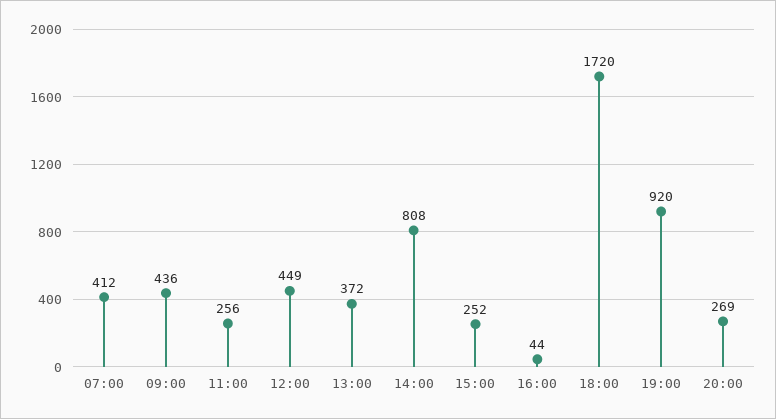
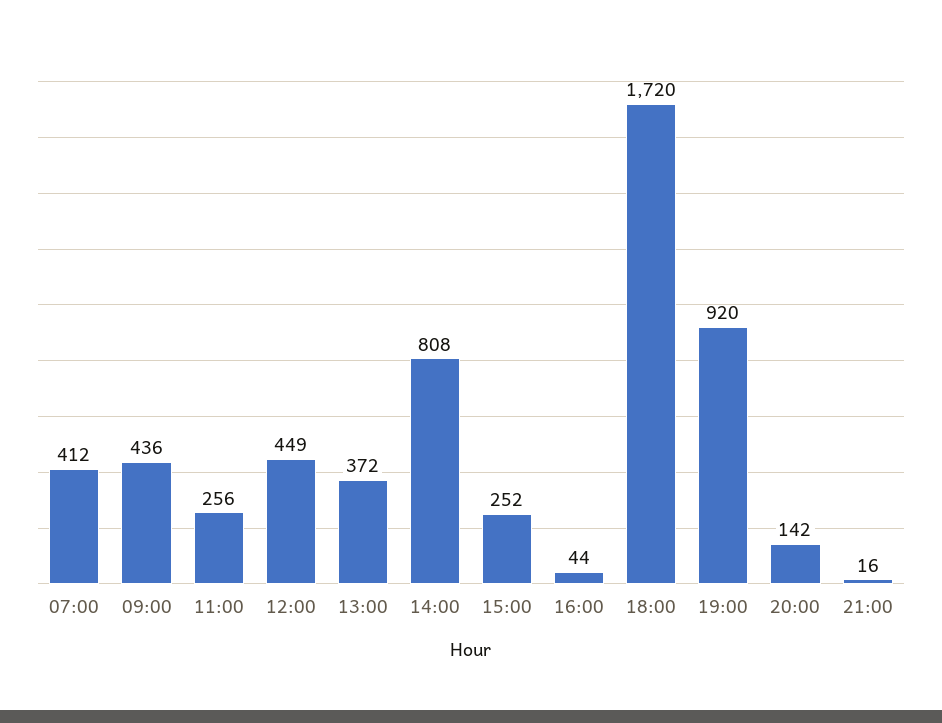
20:00: 269 -> 142
21:00: none -> 16

